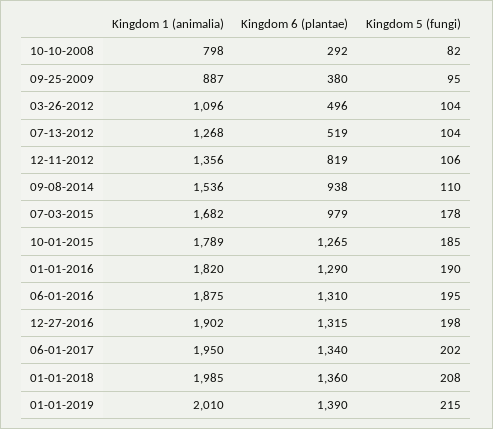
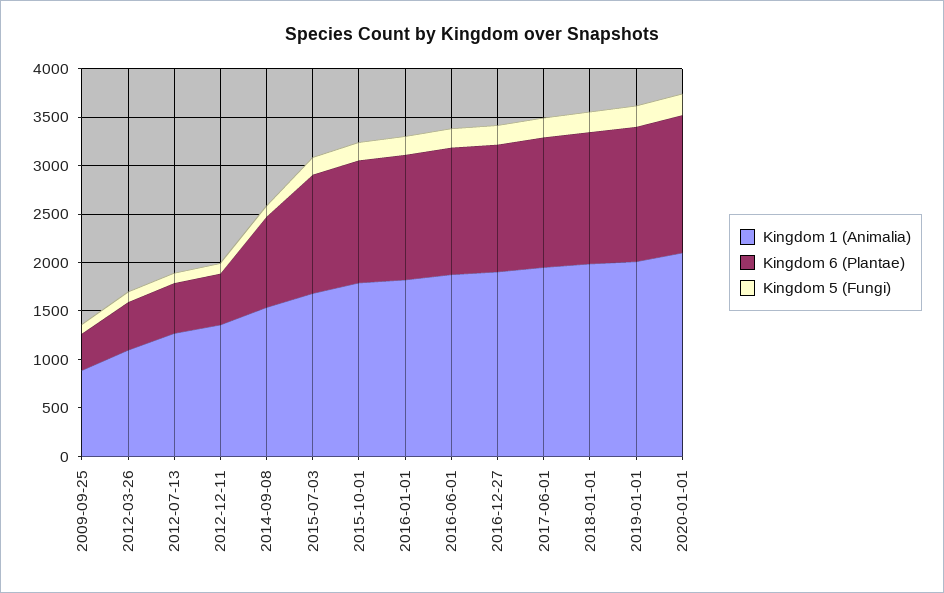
Kingdom 1 (animalia), 10-10-2008: 798 -> none
Kingdom 6 (plantae), 10-10-2008: 292 -> none
Kingdom 5 (fungi), 10-10-2008: 82 -> none
Kingdom 6 (plantae), 12-11-2012: 819 -> 500
Kingdom 6 (plantae), 07-03-2015: 979 -> 1200
Kingdom 1 (animalia), 2020-01-01: none -> 2100
Kingdom 6 (plantae), 2020-01-01: none -> 1400
Kingdom 5 (fungi), 2020-01-01: none -> 200

